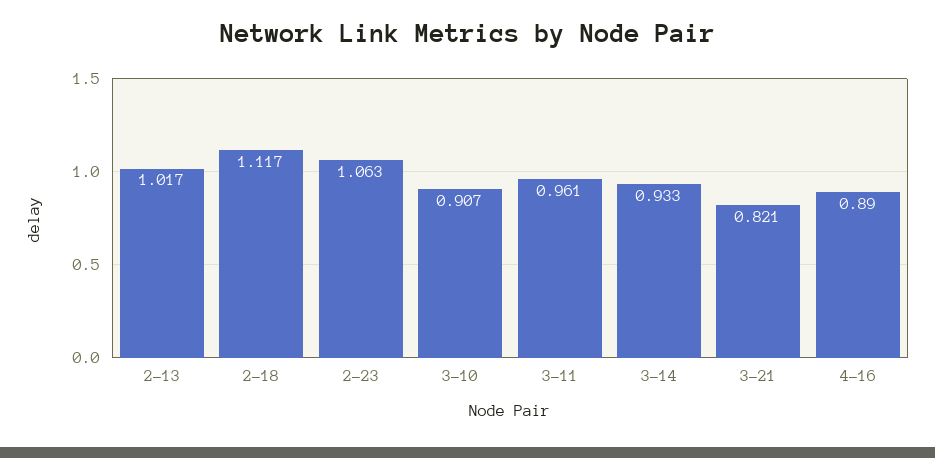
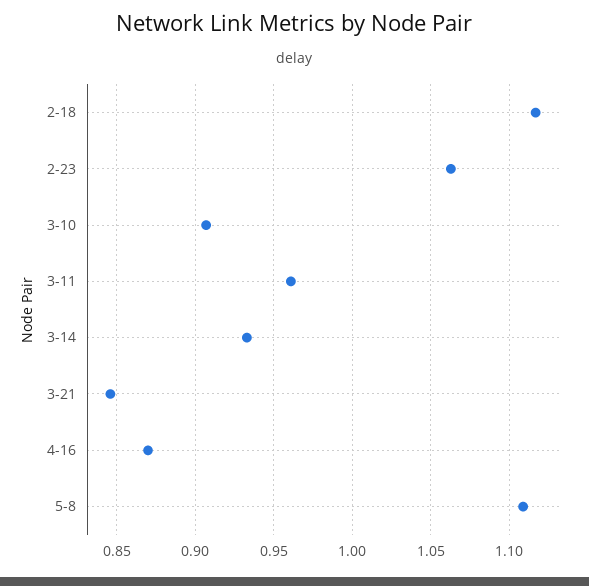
2-13: 1.017 -> none
3-21: 0.821 -> 0.845
4-16: 0.89 -> 0.87
5-8: none -> 1.11

